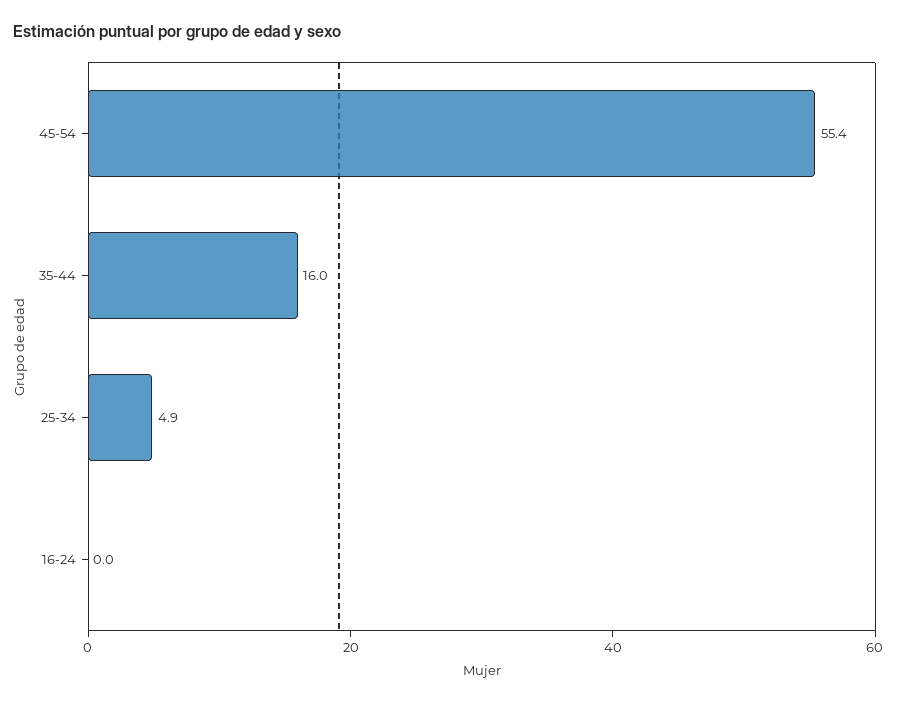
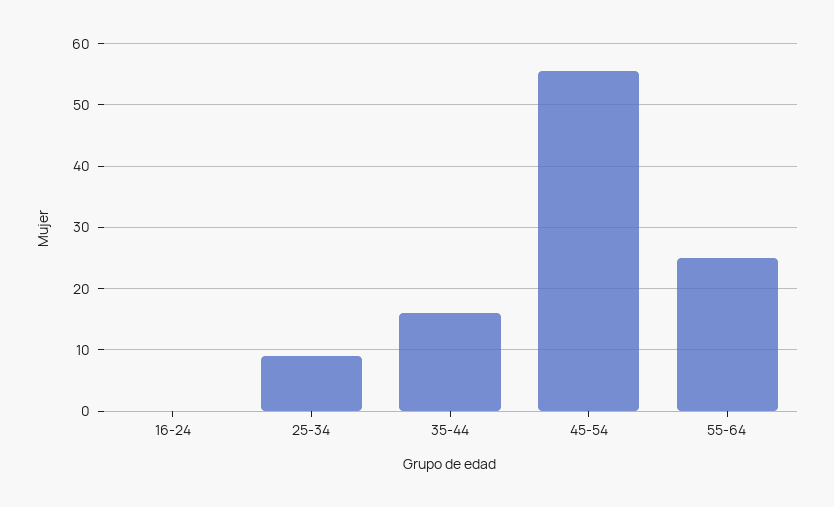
25-34: 4.9 -> 9
55-64: none -> 25

